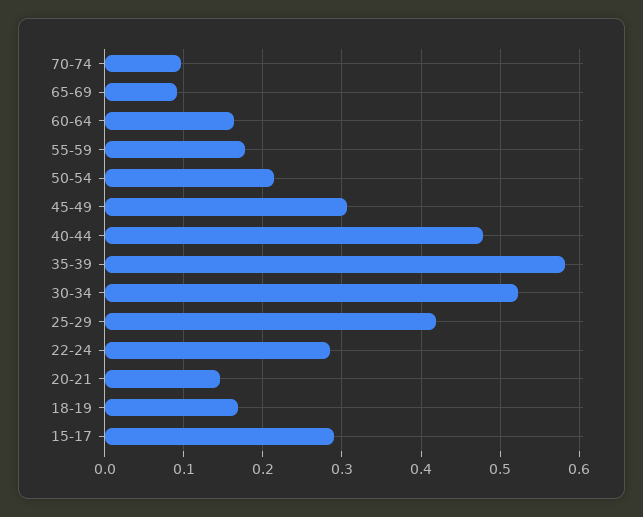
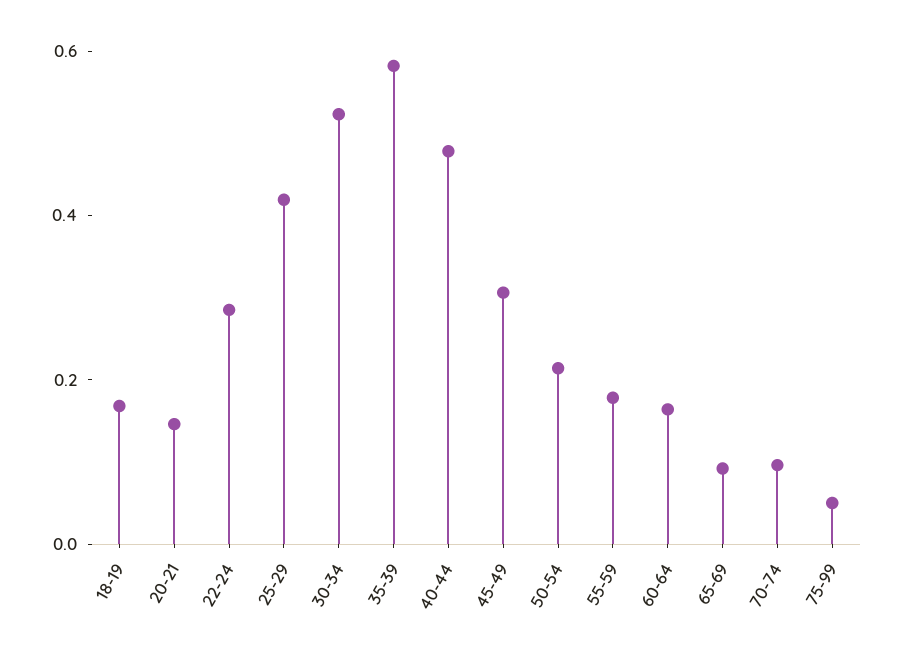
15-17: 0.29 -> none
75-99: none -> 0.05

